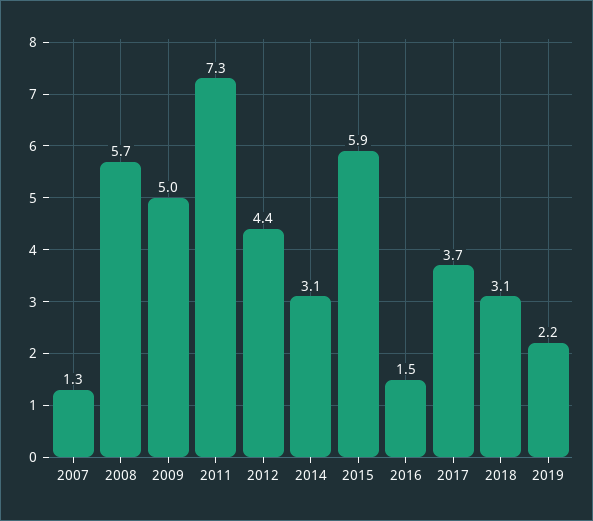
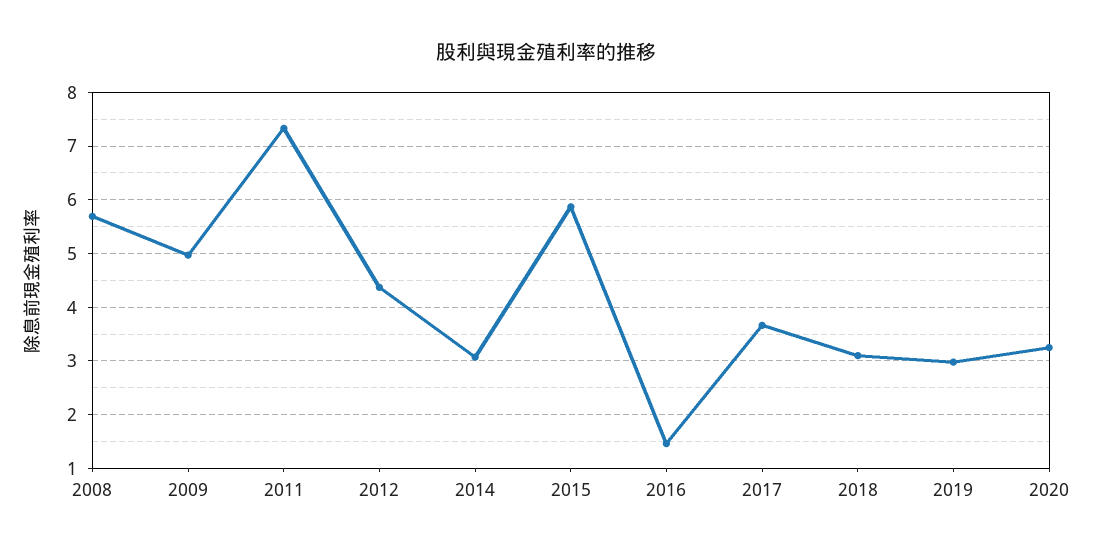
2007: 1.3 -> none
2019: 2.2 -> 3
2020: none -> 3.2

